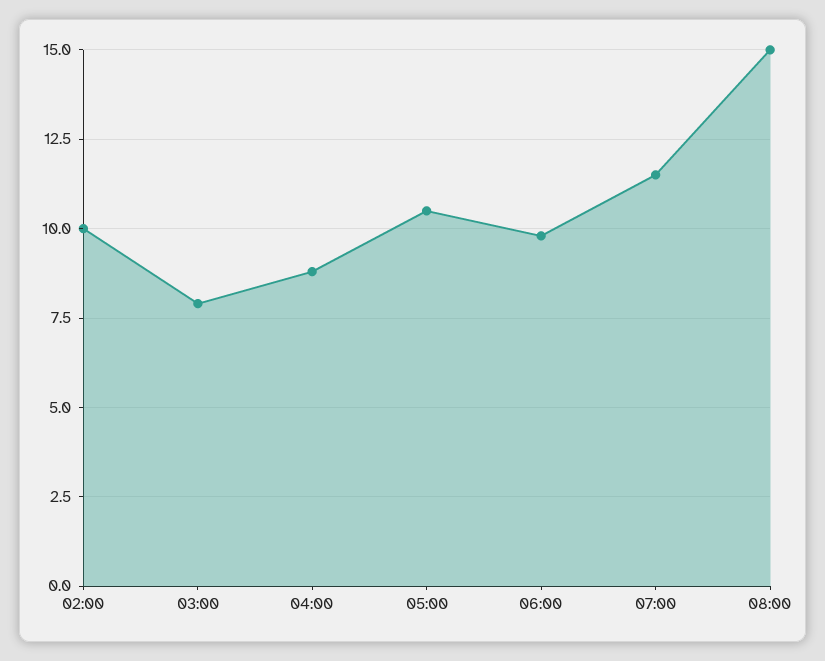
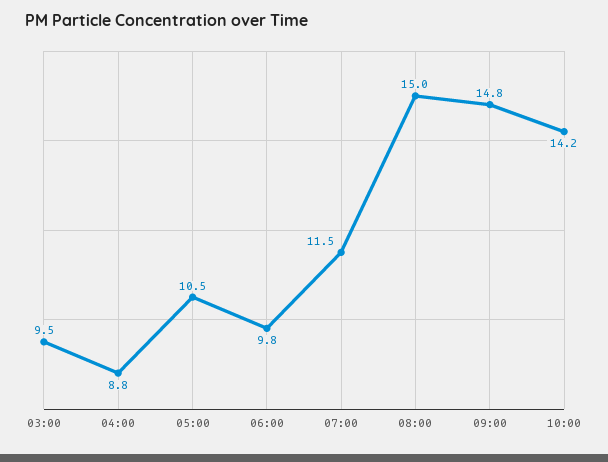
02:00: 10 -> none
03:00: 8 -> 9.5
09:00: none -> 14.8
10:00: none -> 14.2

